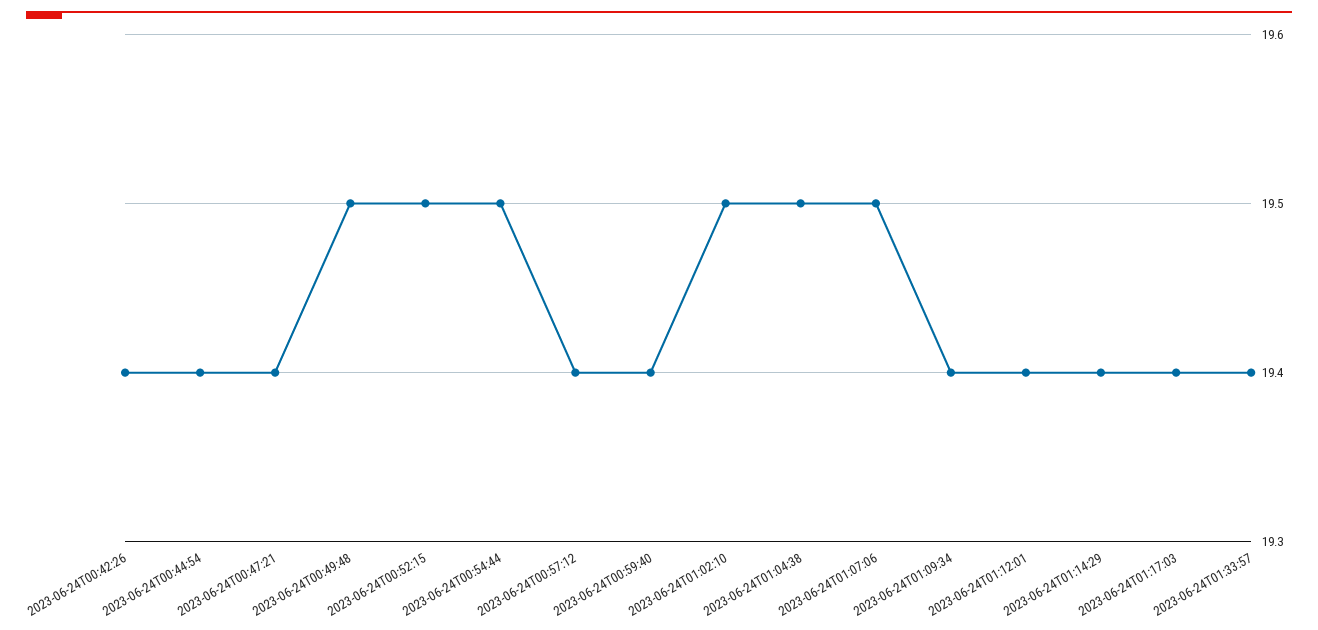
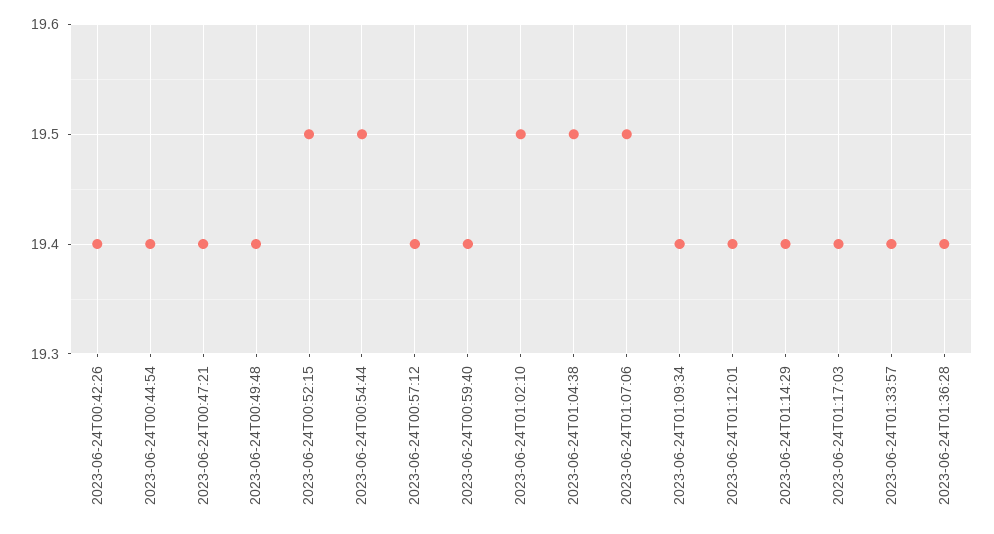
2023-06-24T00:49:48: 19.5 -> 19.4
2023-06-24T01:36:28: none -> 19.4

